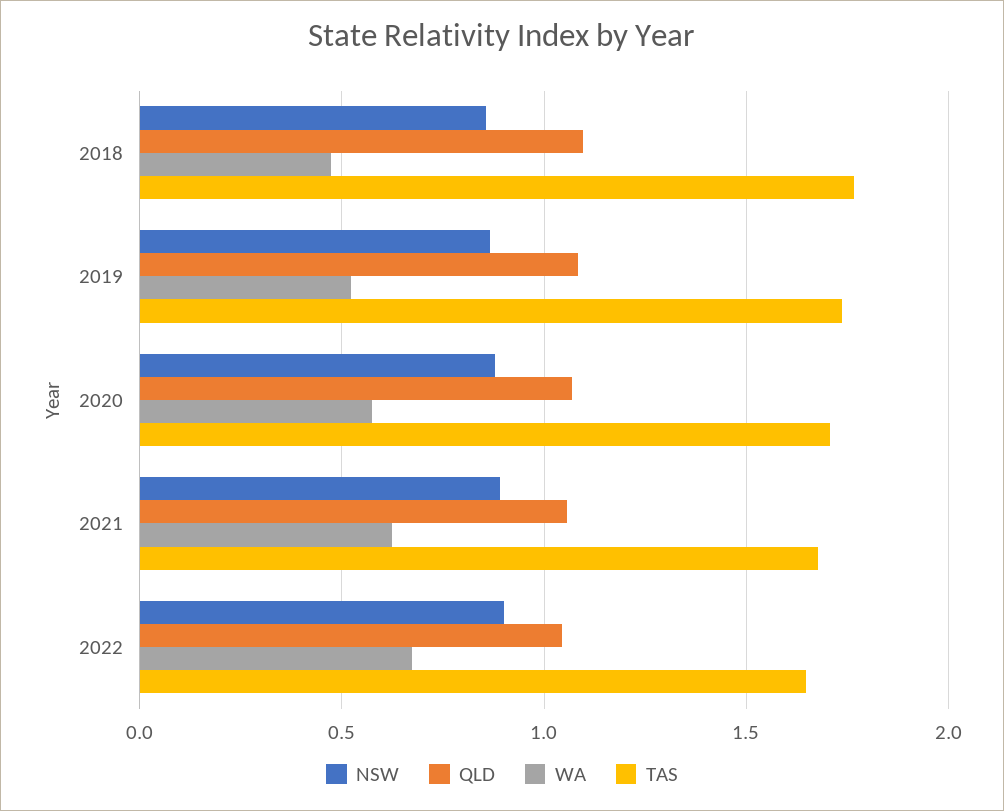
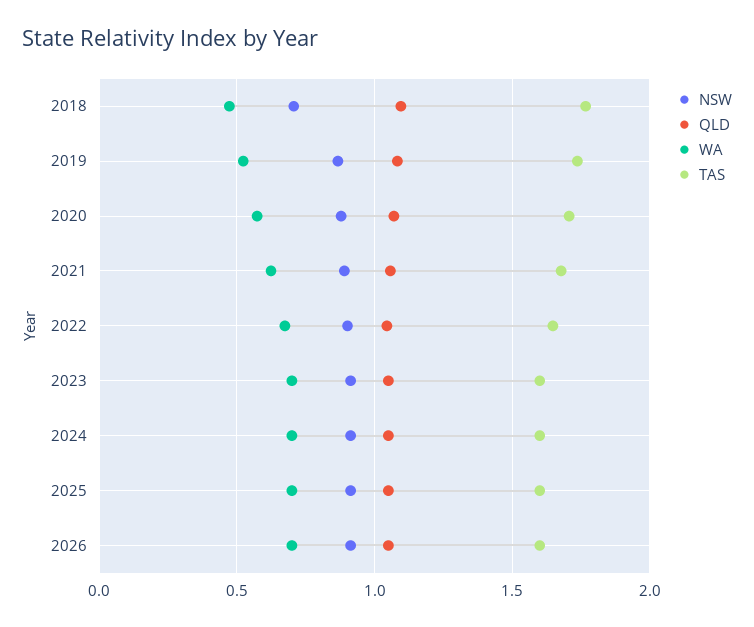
NSW, 2018: 0.85 -> 0.7
NSW, 2023: none -> 0.9
QLD, 2023: none -> 1.05
WA, 2023: none -> 0.7
TAS, 2023: none -> 1.6
NSW, 2024: none -> 0.9
QLD, 2024: none -> 1.05
WA, 2024: none -> 0.7
TAS, 2024: none -> 1.6
NSW, 2025: none -> 0.9
QLD, 2025: none -> 1.05
WA, 2025: none -> 0.7
TAS, 2025: none -> 1.6
NSW, 2026: none -> 0.9
QLD, 2026: none -> 1.05
WA, 2026: none -> 0.7
TAS, 2026: none -> 1.6

